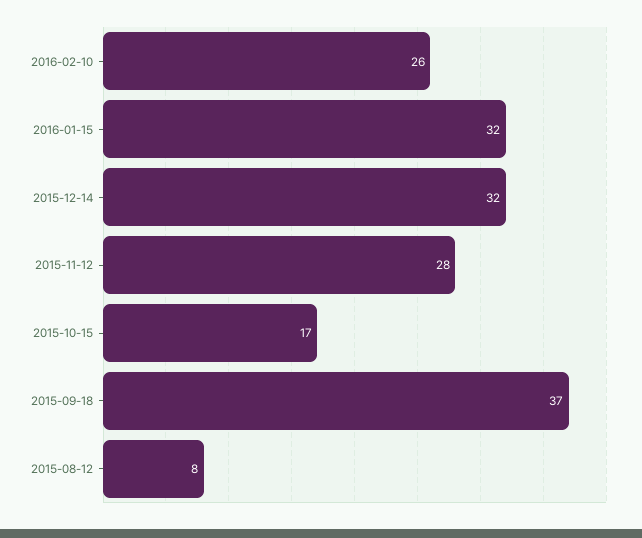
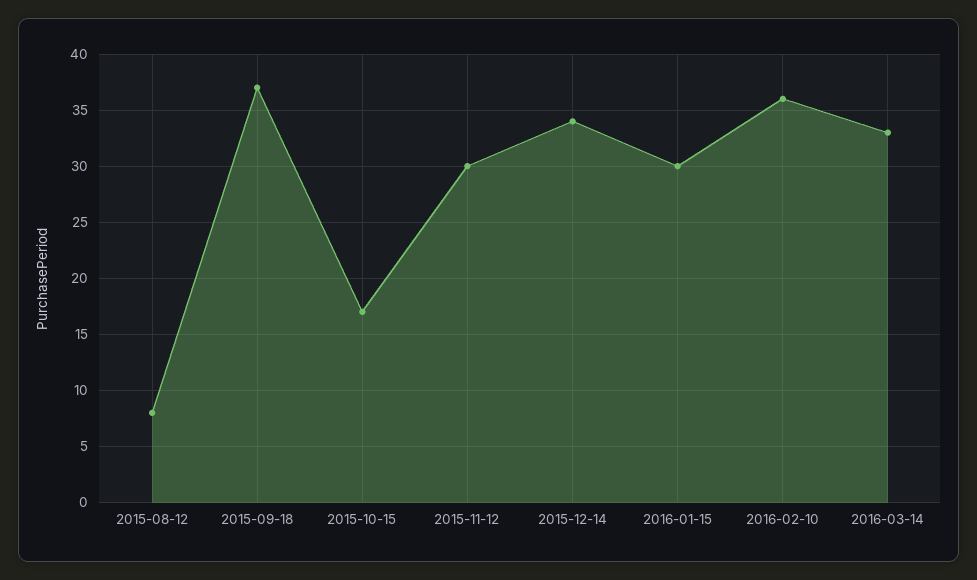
2016-02-10: 26 -> 36
2016-01-15: 32 -> 30
2015-12-14: 32 -> 34
2015-11-12: 28 -> 30
2016-03-14: none -> 33

